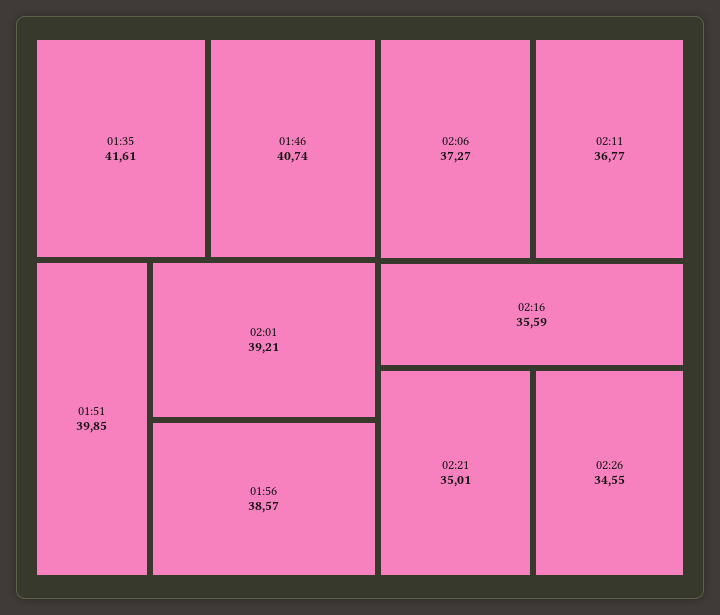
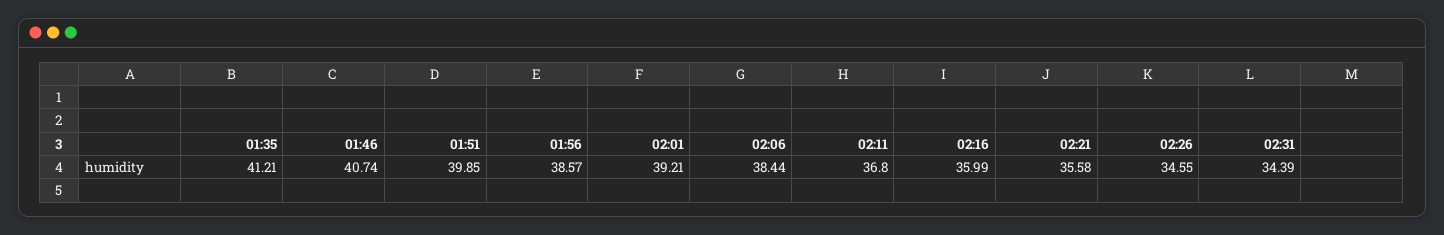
01:35: 41.61 -> 41.21
02:06: 37.27 -> 38.44
02:11: 36.77 -> 36.8
02:16: 35.59 -> 35.99
02:21: 35.01 -> 35.58
02:31: none -> 34.39

